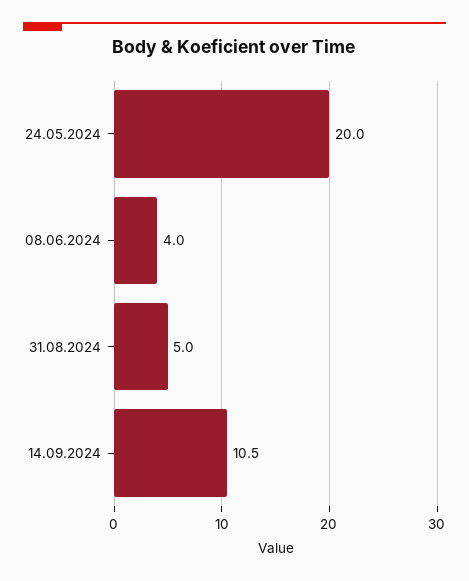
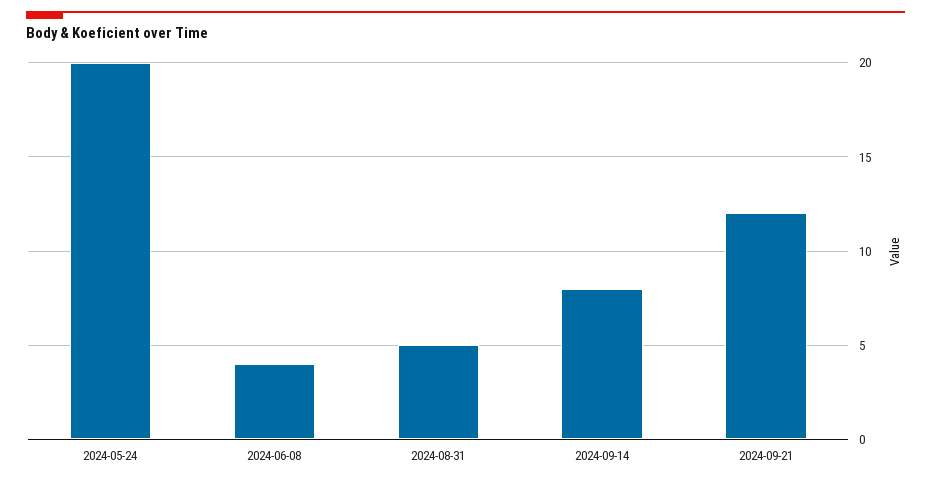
14.09.2024: 10.5 -> 8
2024-09-21: none -> 12

